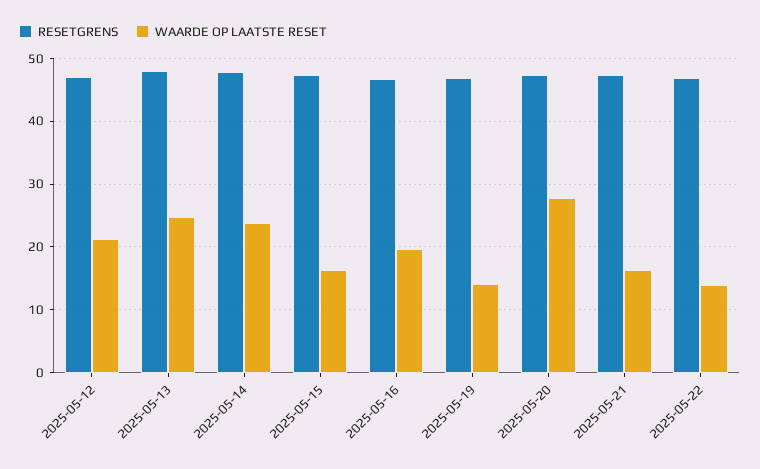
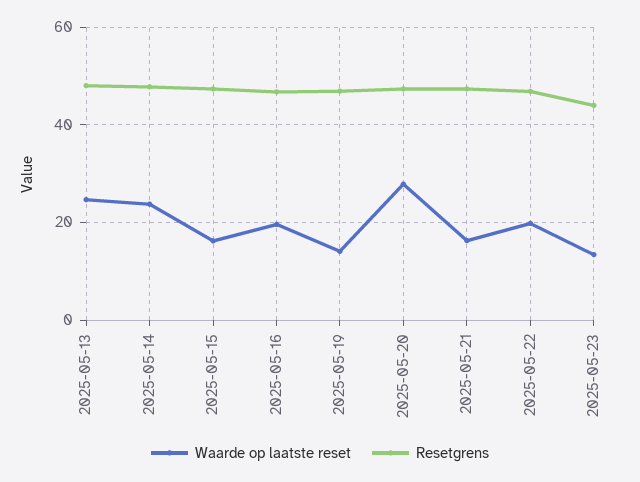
RESETGRENS, 2025-05-12: 47 -> none
WAARDE OP LAATSTE RESET, 2025-05-12: 21 -> none
WAARDE OP LAATSTE RESET, 2025-05-22: 14 -> 20
WAARDE OP LAATSTE RESET, 2025-05-23: none -> 14
RESETGRENS, 2025-05-23: none -> 44

